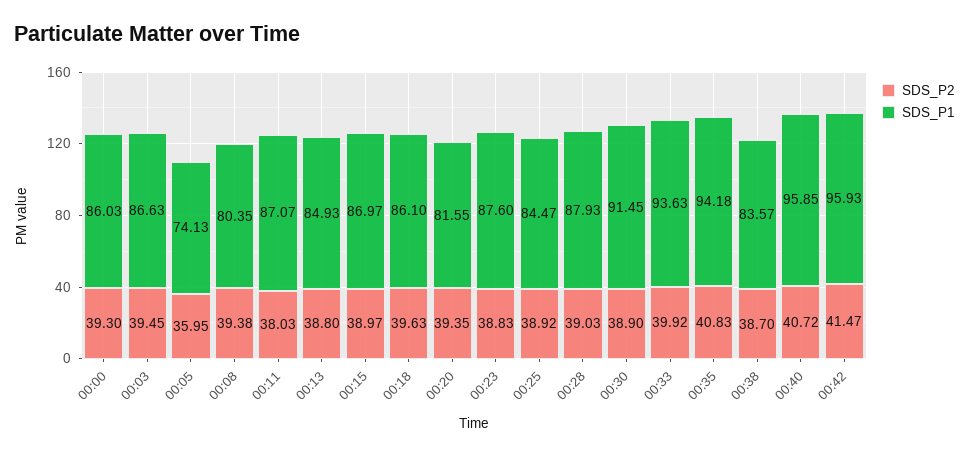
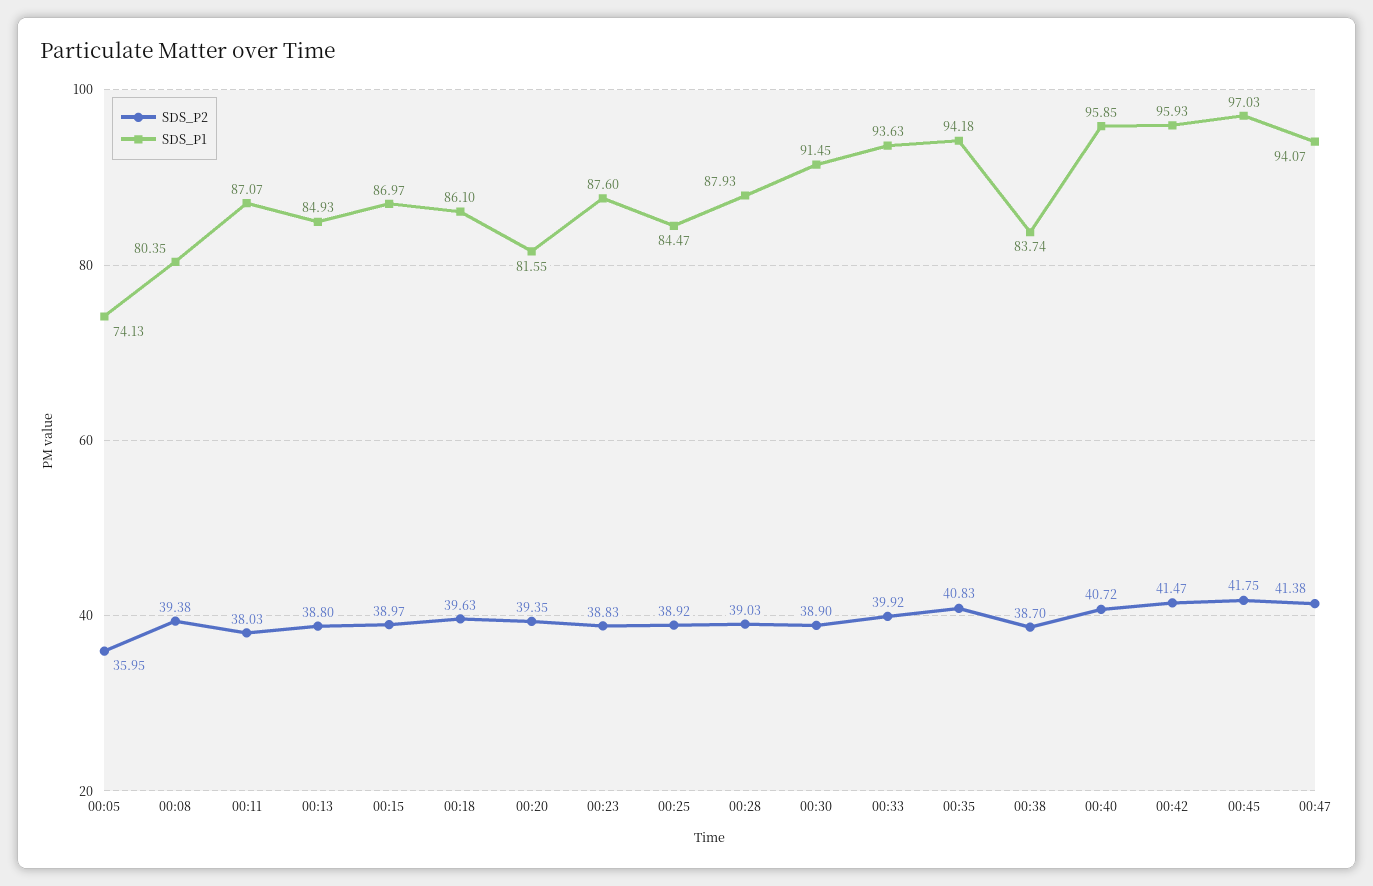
SDS_P2, 00:00: 39.3 -> none
SDS_P1, 00:00: 86.03 -> none
SDS_P2, 00:03: 39.45 -> none
SDS_P1, 00:03: 86.63 -> none
SDS_P1, 00:38: 83.57 -> 83.74
SDS_P2, 00:45: none -> 41.75
SDS_P1, 00:45: none -> 97.03
SDS_P2, 00:47: none -> 41.38
SDS_P1, 00:47: none -> 94.07

